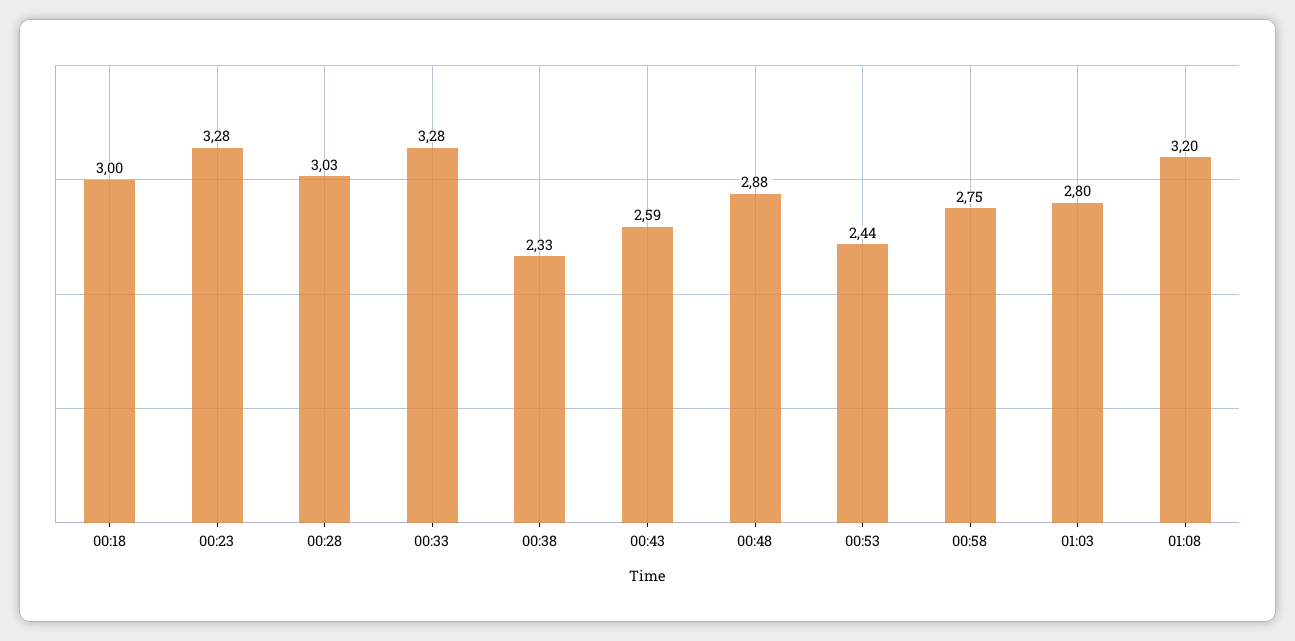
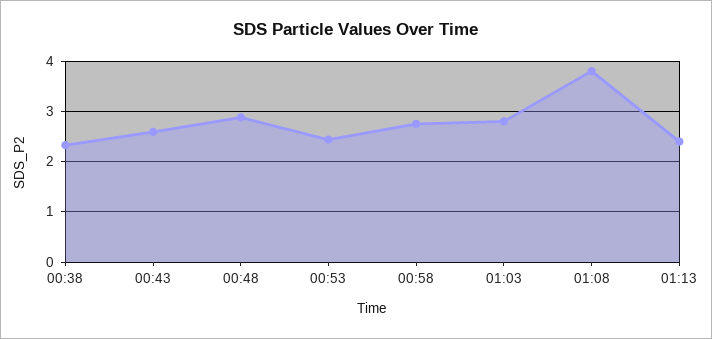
00:18: 3 -> none
00:23: 3.28 -> none
00:28: 3.03 -> none
00:33: 3.28 -> none
01:08: 3.2 -> 3.8
01:13: none -> 2.4

